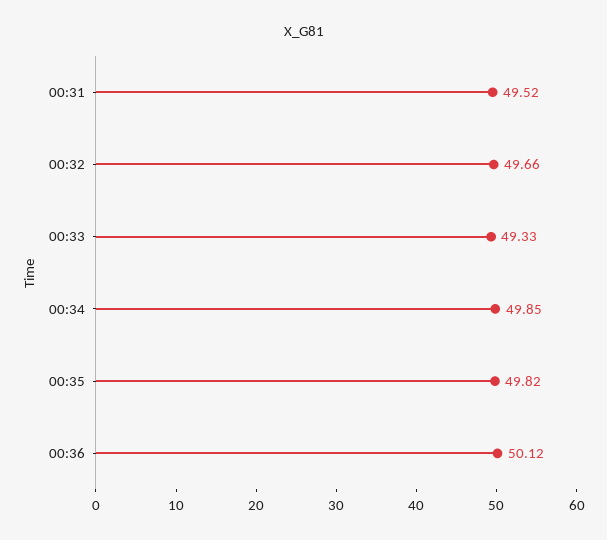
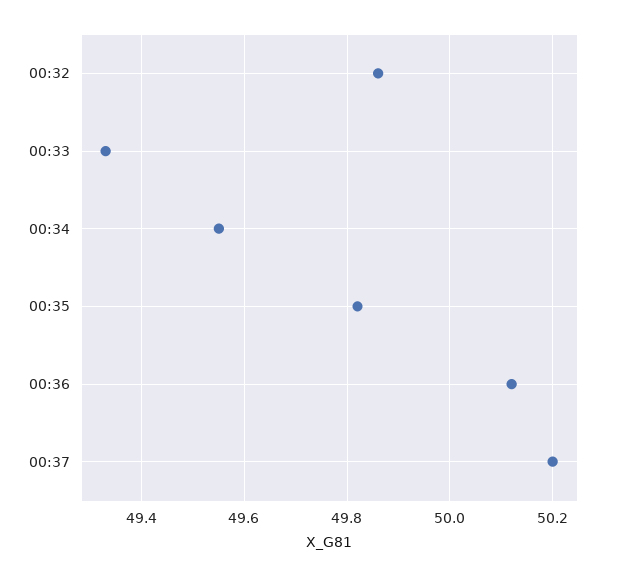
00:31: 49.52 -> none
00:32: 49.66 -> 49.85
00:34: 49.85 -> 49.55
00:37: none -> 50.2

